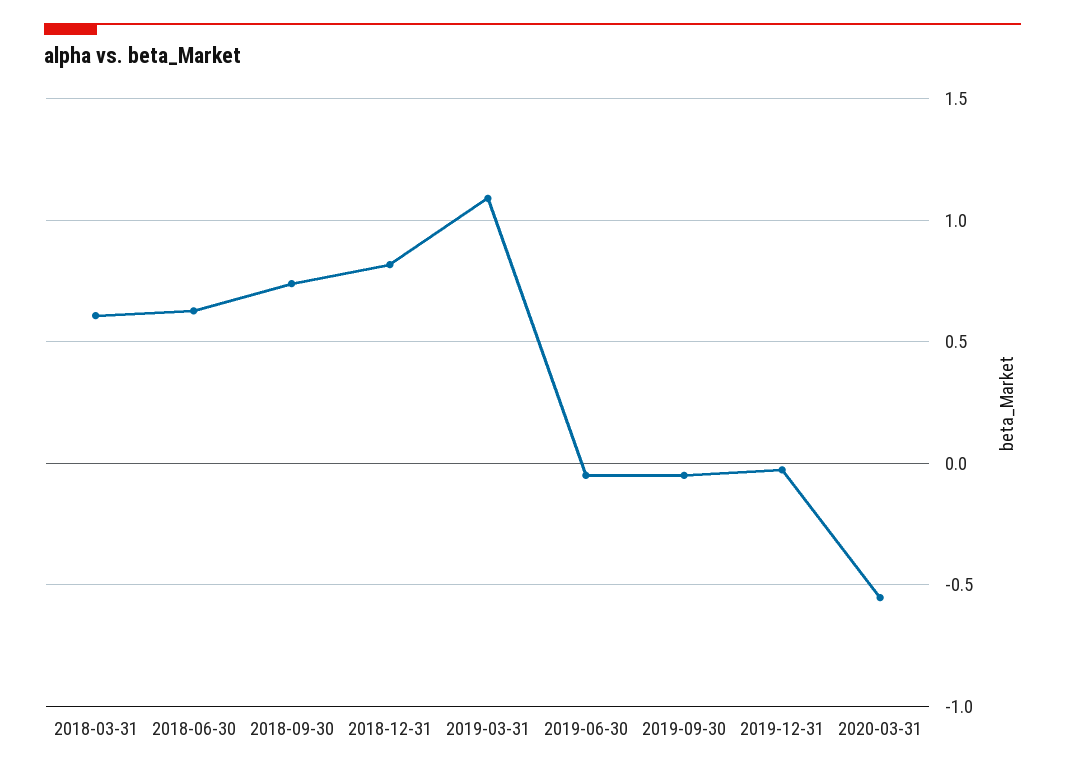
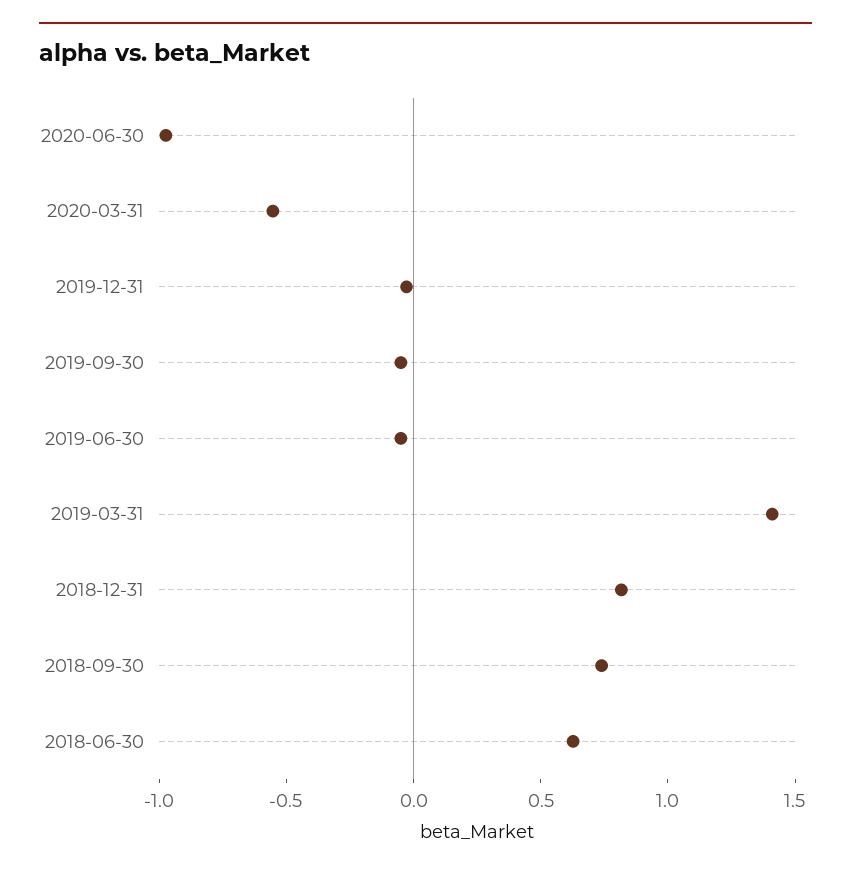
2018-03-31: 0.6 -> none
2019-03-31: 1.1 -> 1.4
2020-06-30: none -> -1

